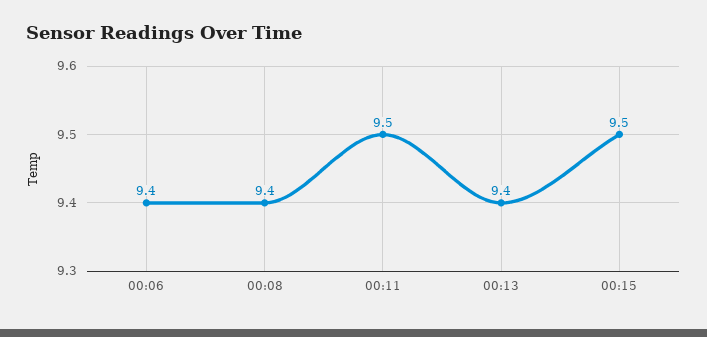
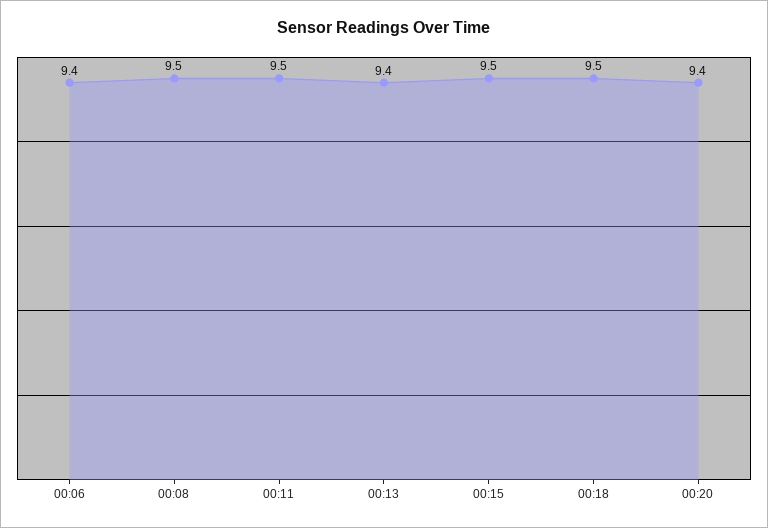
00:08: 9.4 -> 9.5
00:18: none -> 9.5
00:20: none -> 9.4

